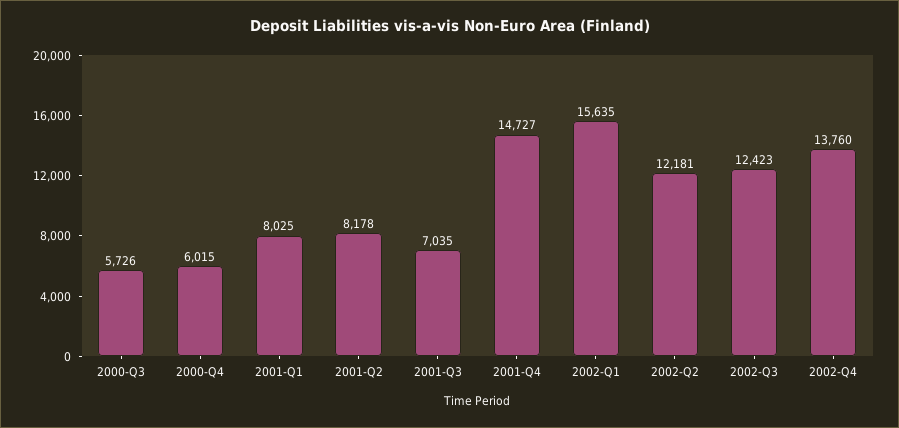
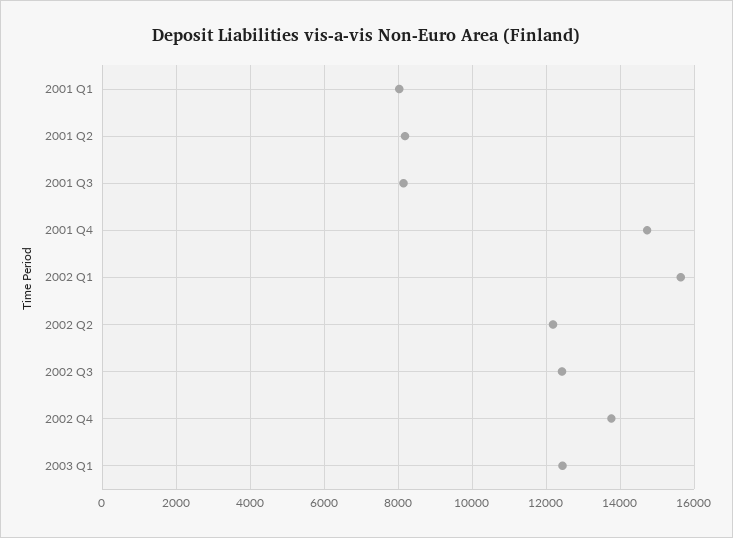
2000-Q3: 5726 -> none
2000-Q4: 6015 -> none
2001-Q3: 7035 -> 8200
2003 Q1: none -> 12400

